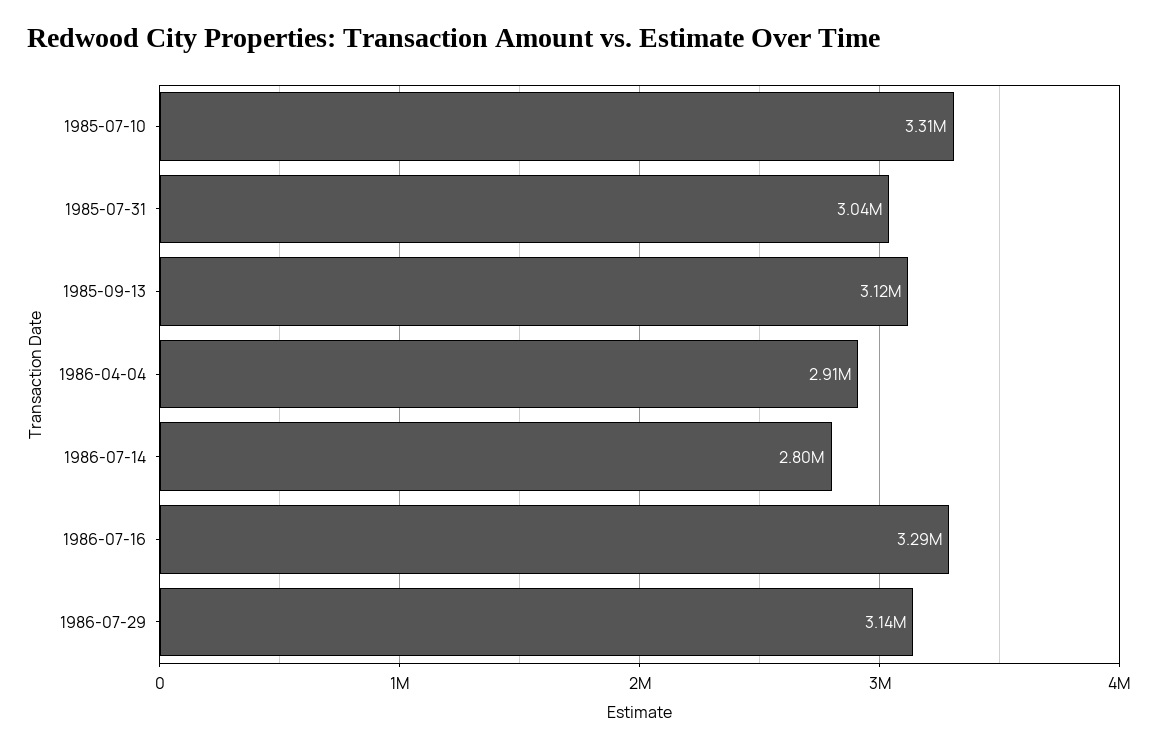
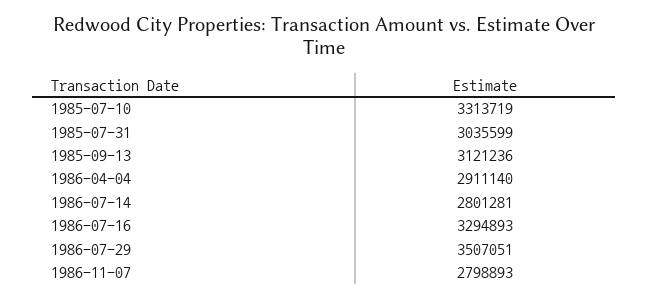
1986-07-29: 3140000 -> 3507051
1986-11-07: none -> 2798893

